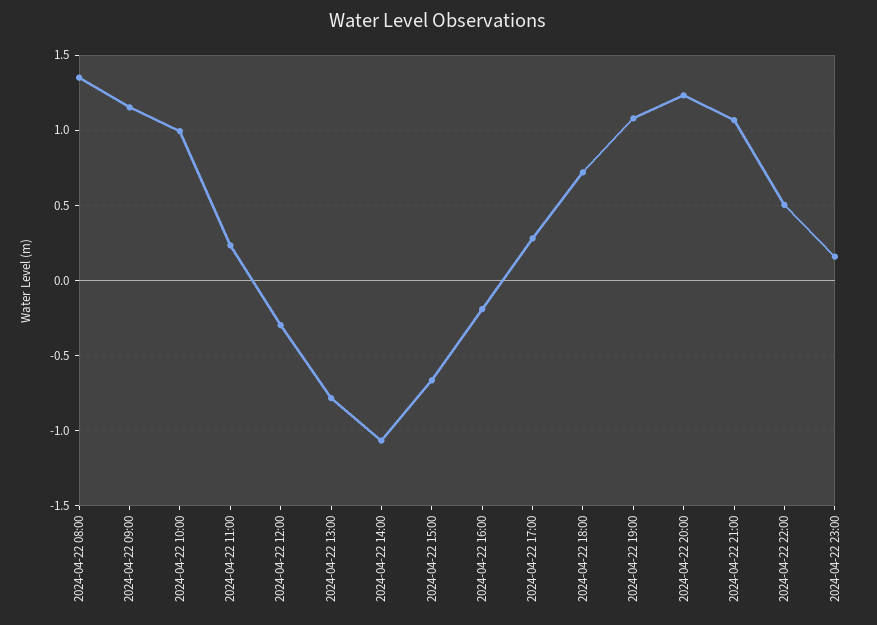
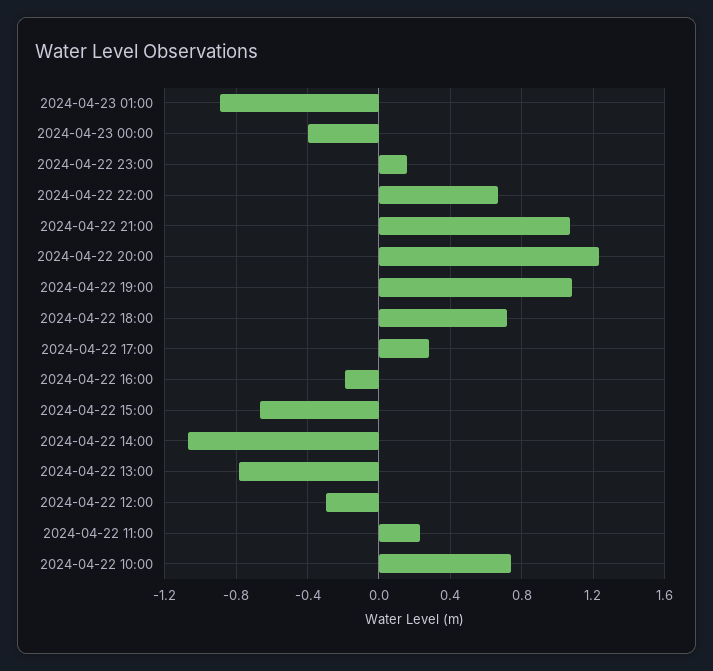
2024-04-22 08:00: 1.35 -> none
2024-04-22 09:00: 1.15 -> none
2024-04-22 10:00: 1 -> 0.75
2024-04-22 22:00: 0.5 -> 0.65
2024-04-23 01:00: none -> -0.9
2024-04-23 00:00: none -> -0.4

